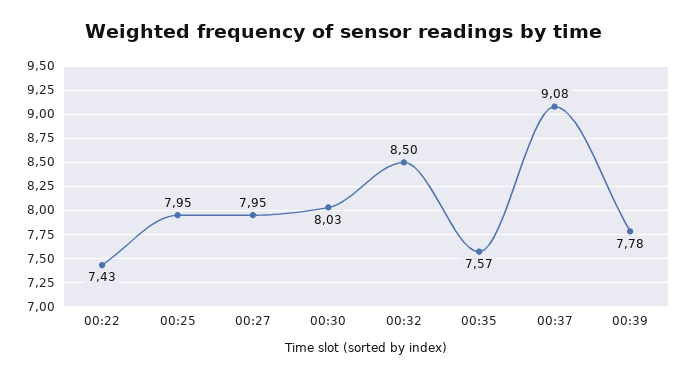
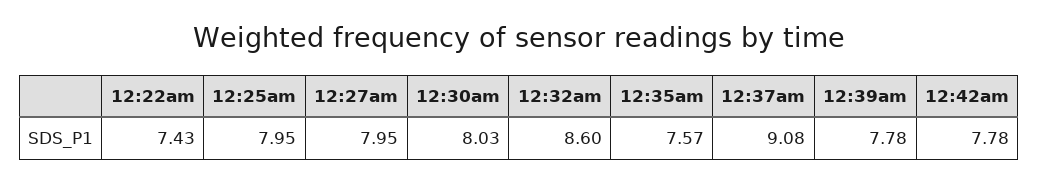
00:32: 8.5 -> 8.6
12:42am: none -> 7.78

